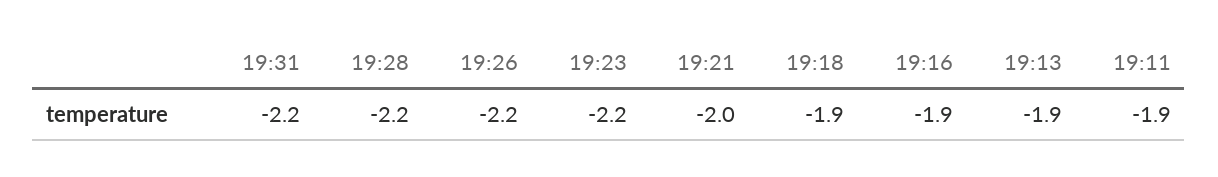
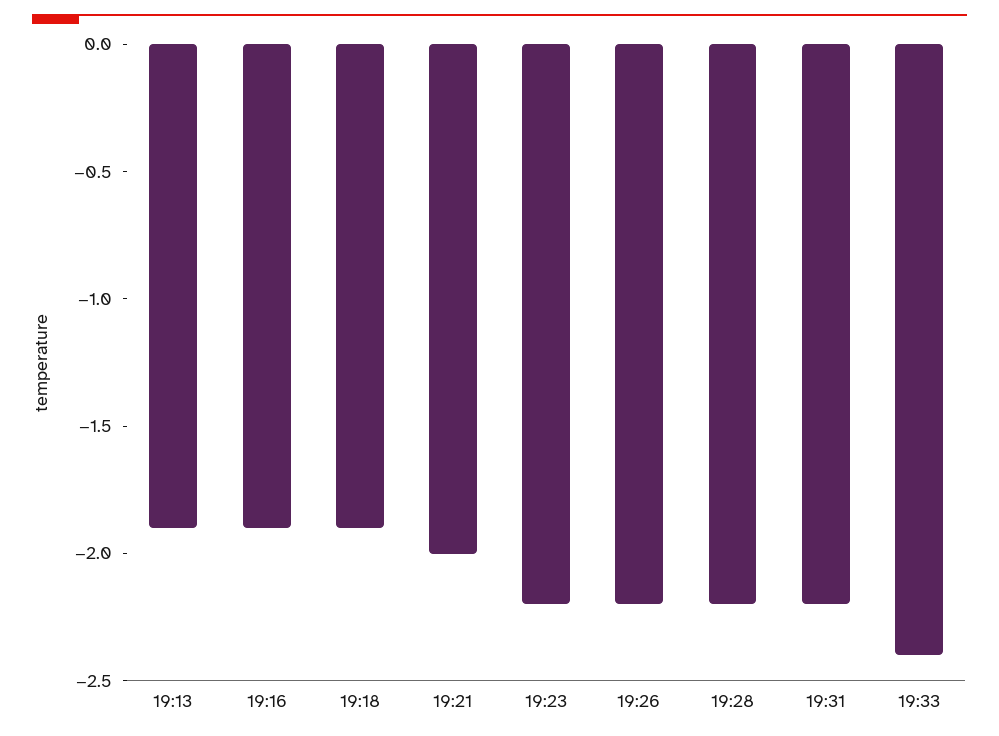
19:11: -1.9 -> none
19:33: none -> -2.4

